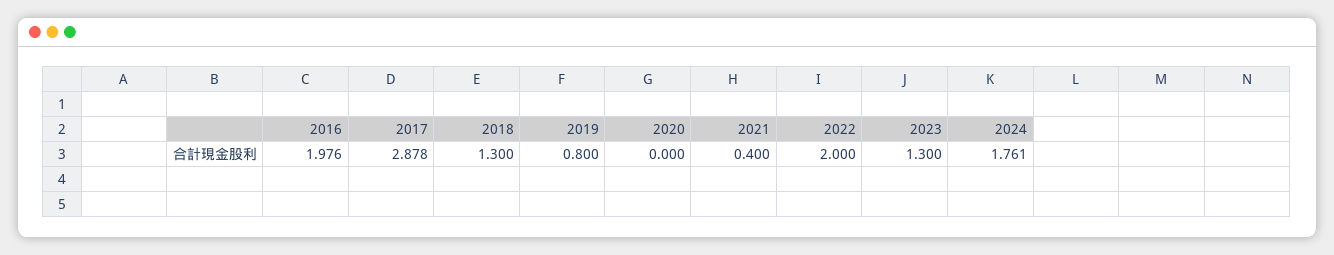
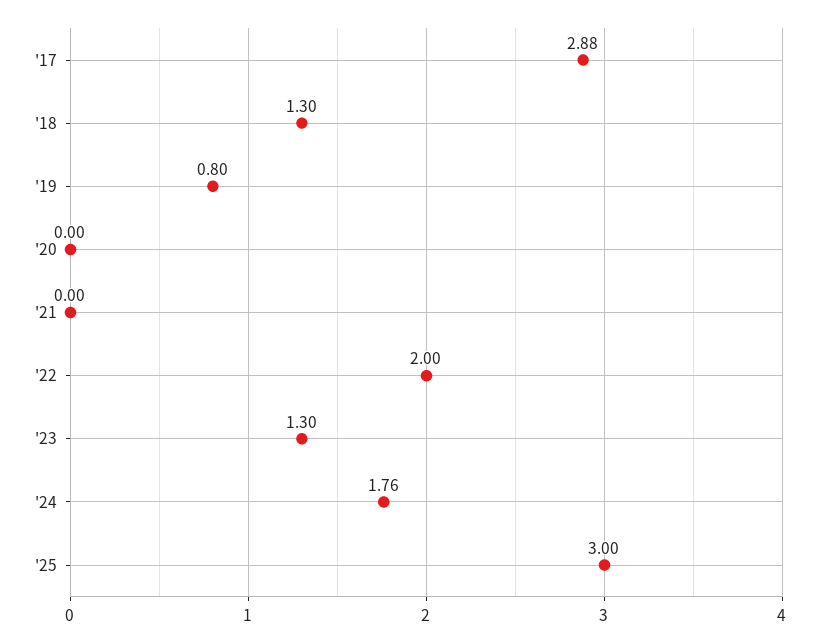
2016: 1.976 -> none
2021: 0.4 -> 0
'25: none -> 3

